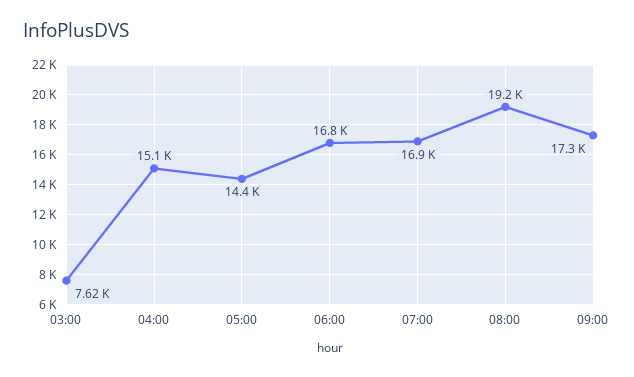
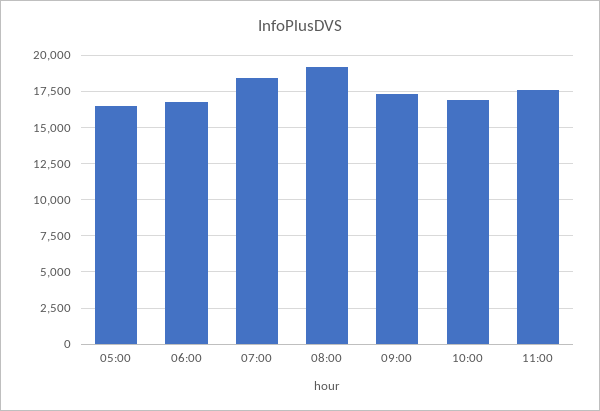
03:00: 7620 -> none
04:00: 15100 -> none
05:00: 14400 -> 16500
07:00: 16900 -> 18500
10:00: none -> 17000
11:00: none -> 17500

